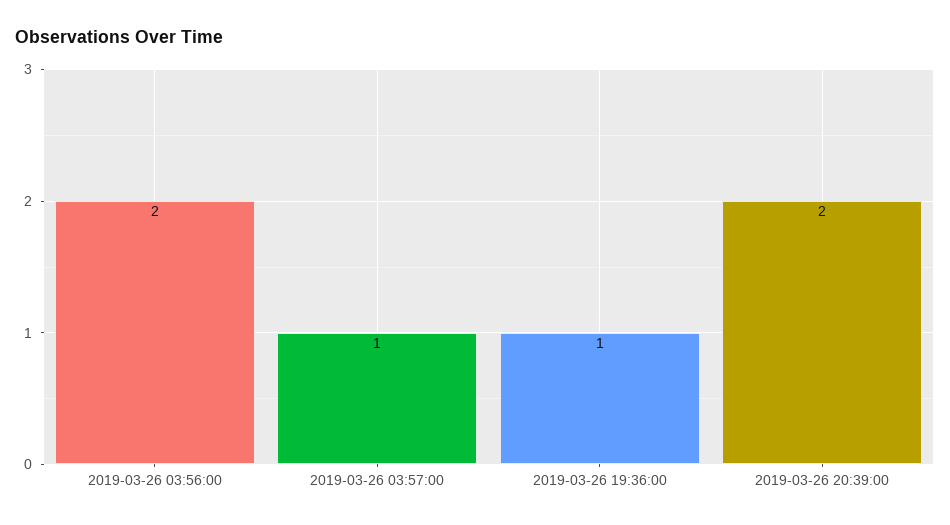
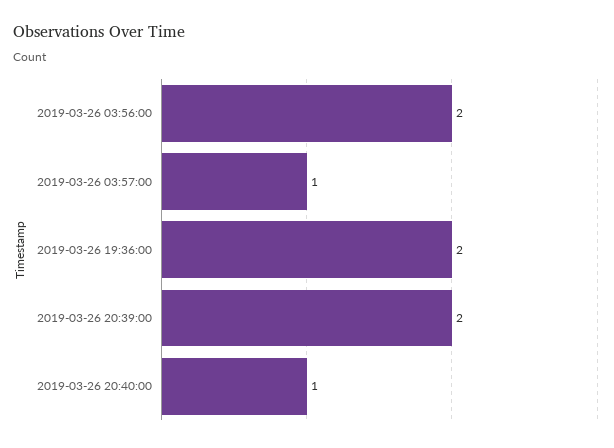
2019-03-26 19:36:00: 1 -> 2
2019-03-26 20:40:00: none -> 1

